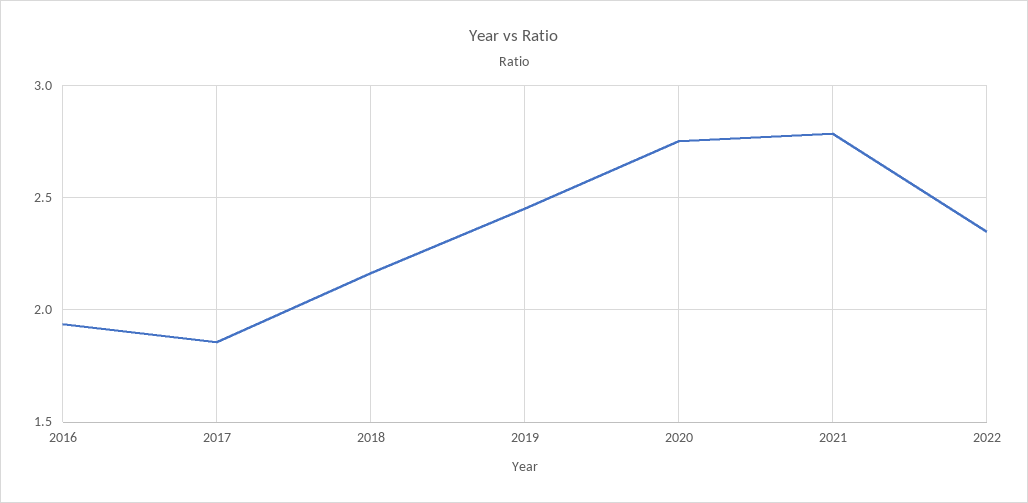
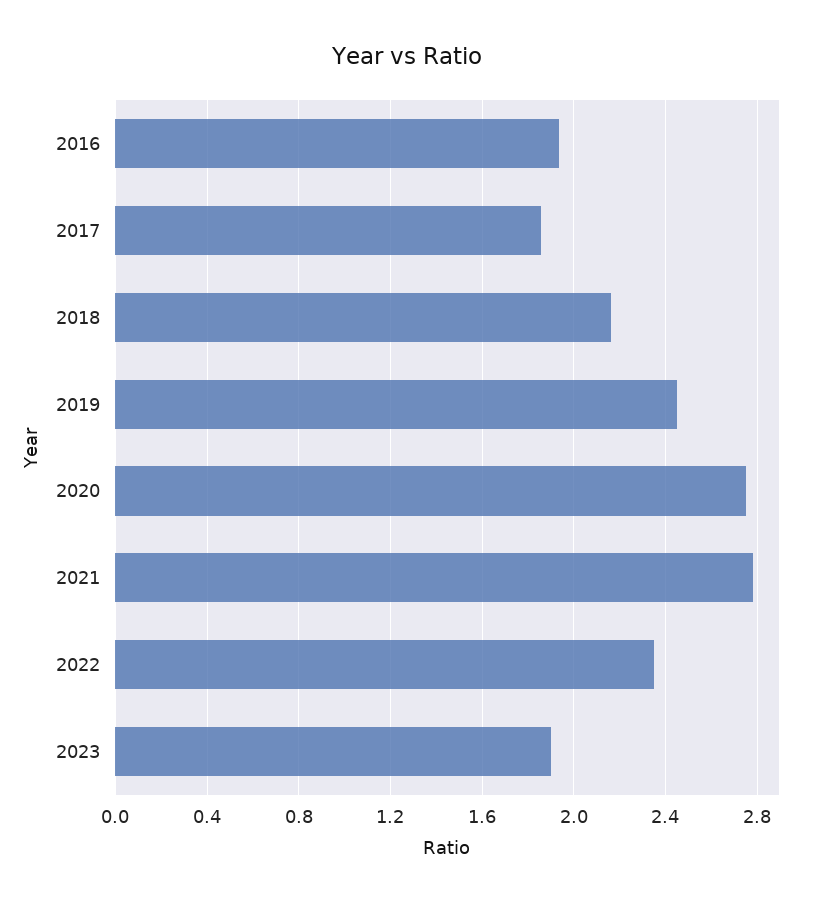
2023: none -> 1.9

